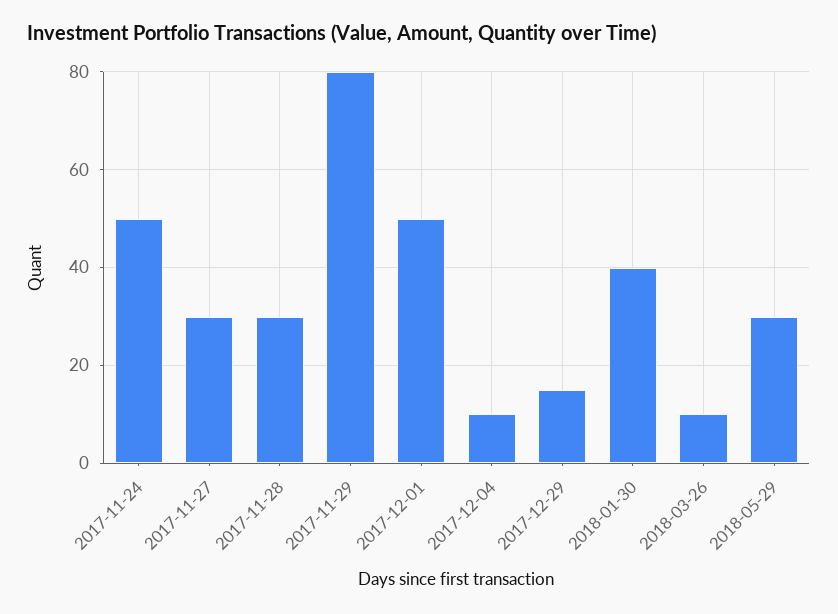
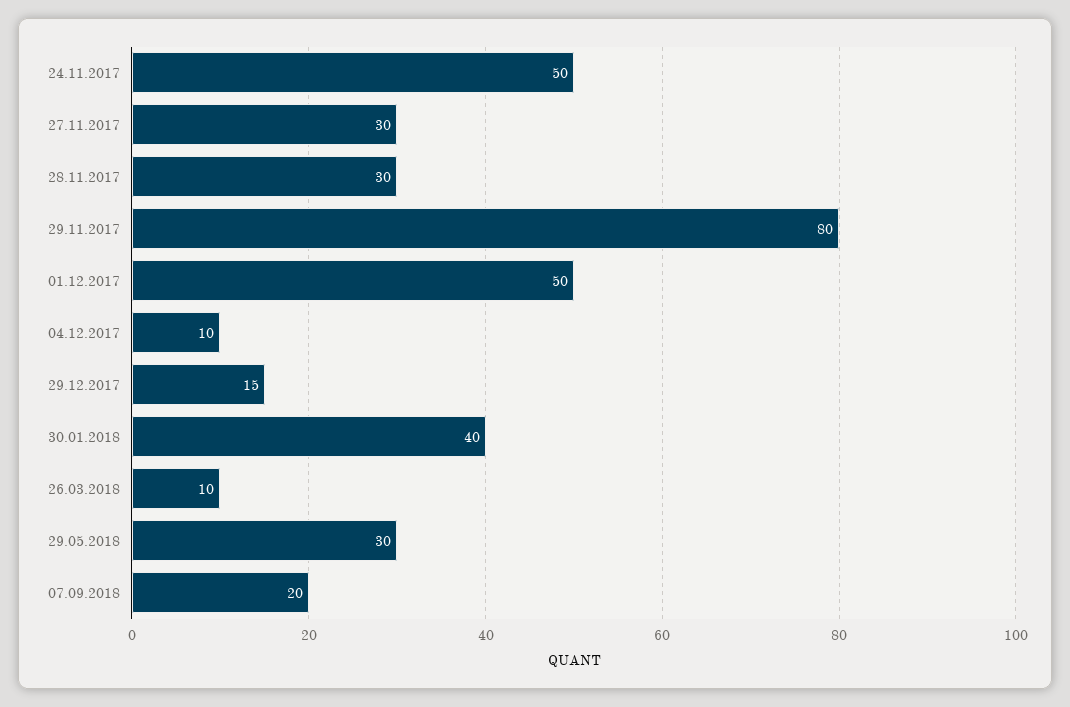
07.09.2018: none -> 20

